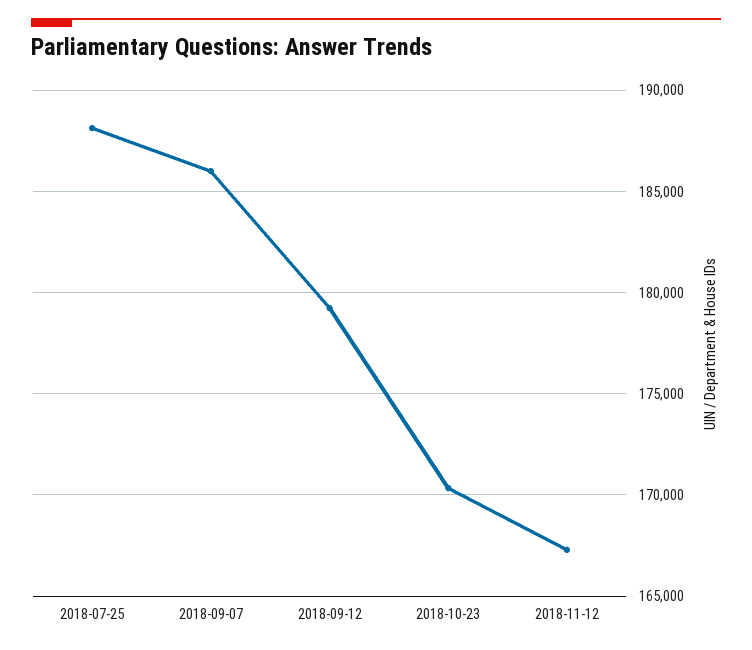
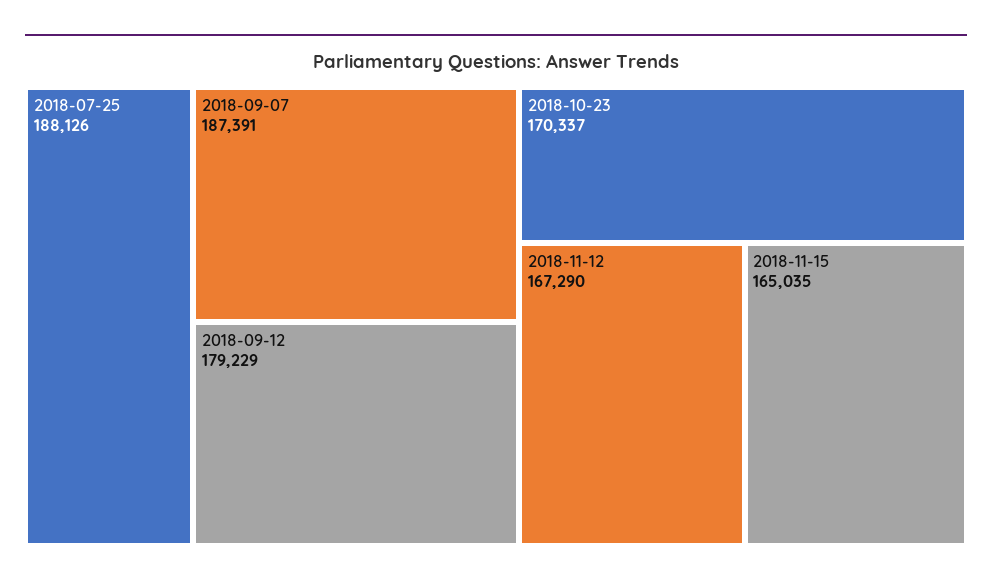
2018-09-07: 186000 -> 187391
2018-11-15: none -> 165035

